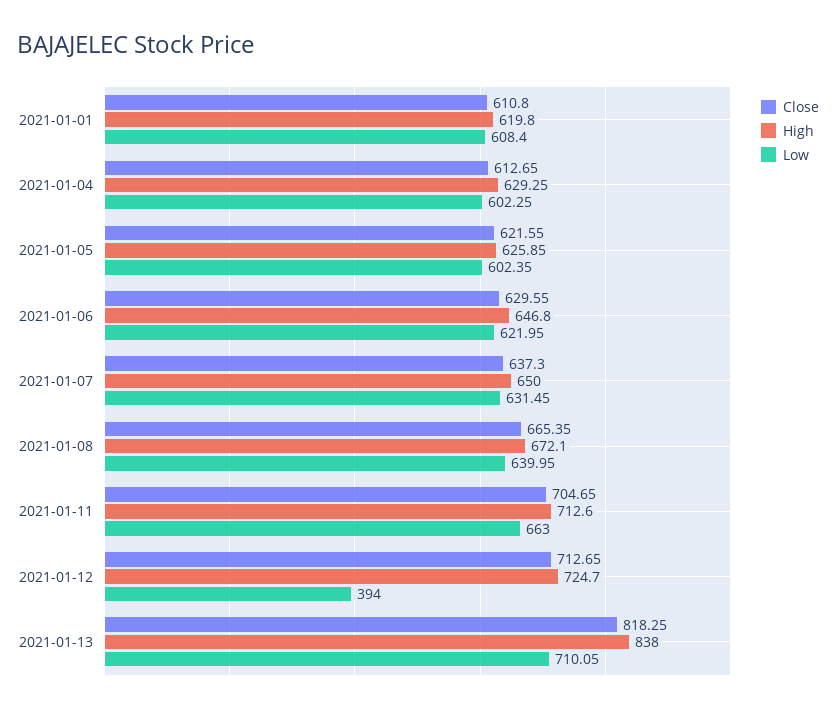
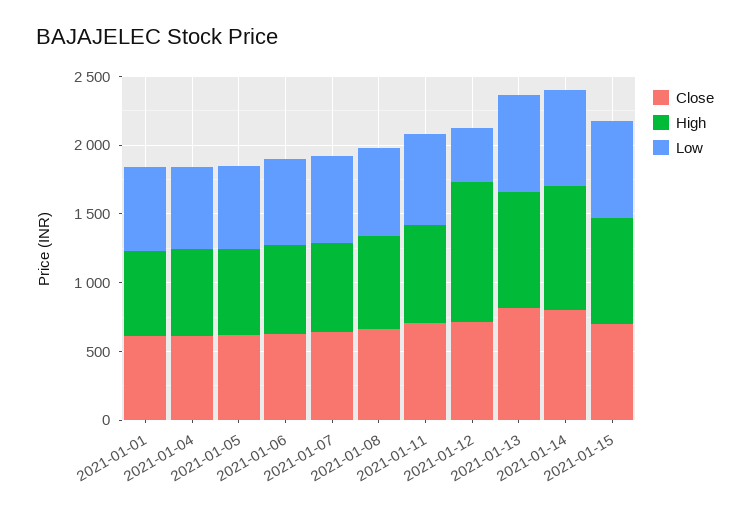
High, 2021-01-12: 724.7 -> 1000
Close, 2021-01-14: none -> 800
High, 2021-01-14: none -> 900
Low, 2021-01-14: none -> 700
Close, 2021-01-15: none -> 700
High, 2021-01-15: none -> 800
Low, 2021-01-15: none -> 700

